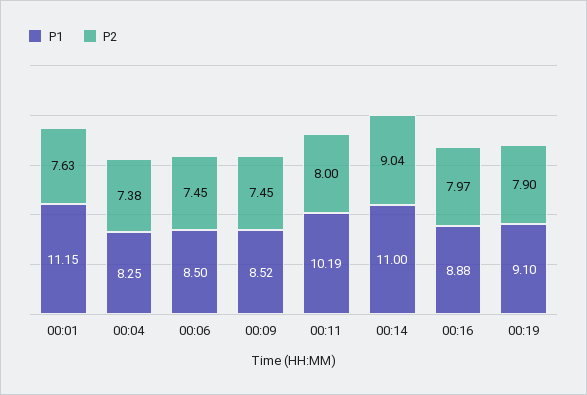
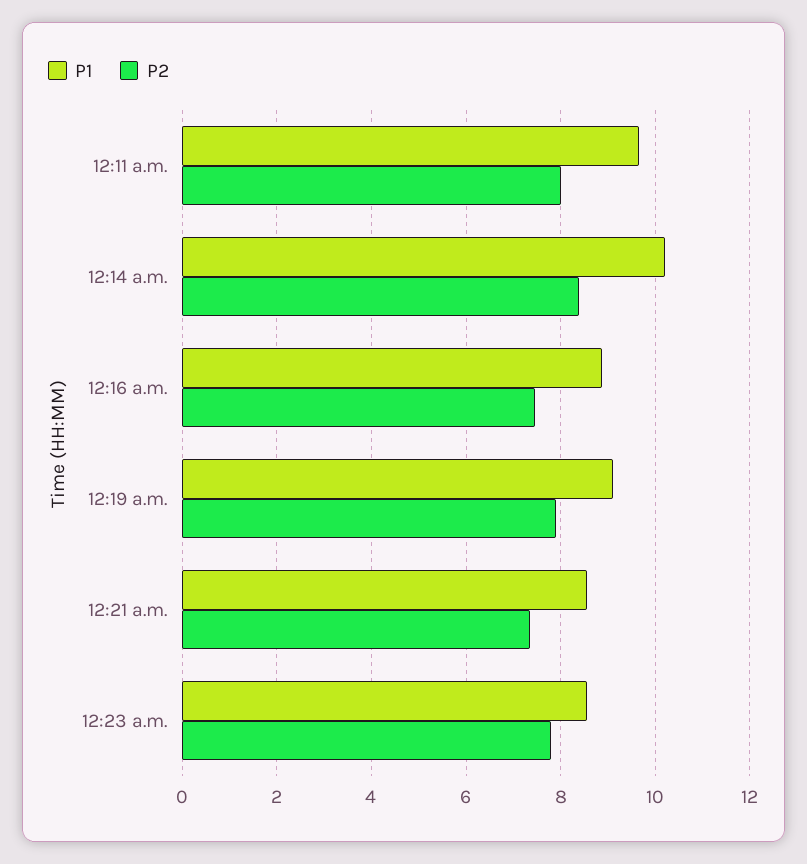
P1, 00:01: 11.15 -> none
P2, 00:01: 7.63 -> none
P1, 00:04: 8.25 -> none
P2, 00:04: 7.38 -> none
P1, 00:06: 8.5 -> none
P2, 00:06: 7.45 -> none
P1, 00:09: 8.52 -> none
P2, 00:09: 7.45 -> none
P1, 00:11: 10.19 -> 9.6
P1, 00:14: 11 -> 10.2
P2, 00:14: 9.04 -> 8.4
P2, 00:16: 7.97 -> 7.4
P1, 12:21 a.m.: none -> 8.6
P2, 12:21 a.m.: none -> 7.4
P1, 12:23 a.m.: none -> 8.6
P2, 12:23 a.m.: none -> 7.8

